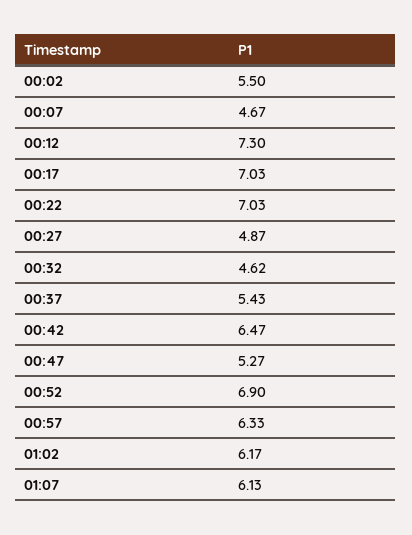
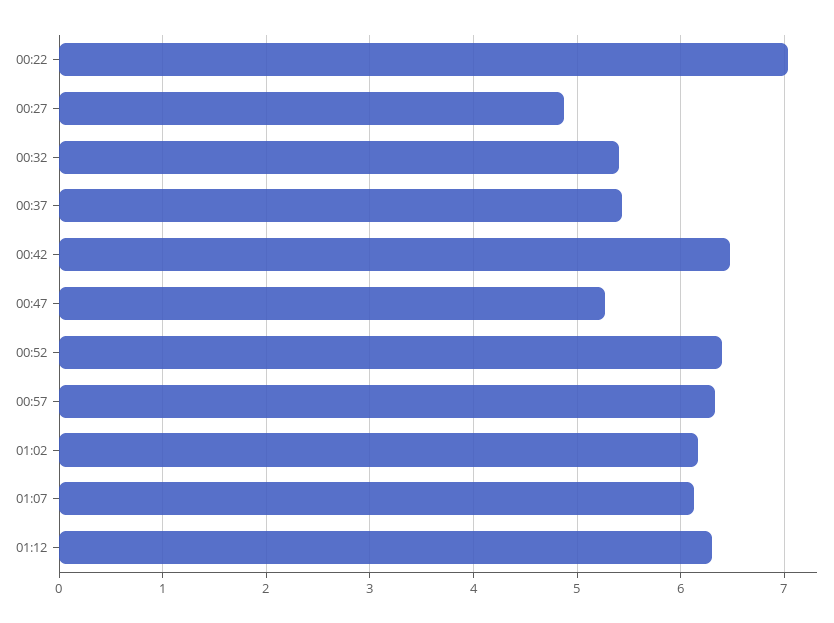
00:02: 5.5 -> none
00:07: 4.67 -> none
00:12: 7.3 -> none
00:17: 7.03 -> none
00:32: 4.62 -> 5.4
00:52: 6.9 -> 6.4
01:12: none -> 6.3

